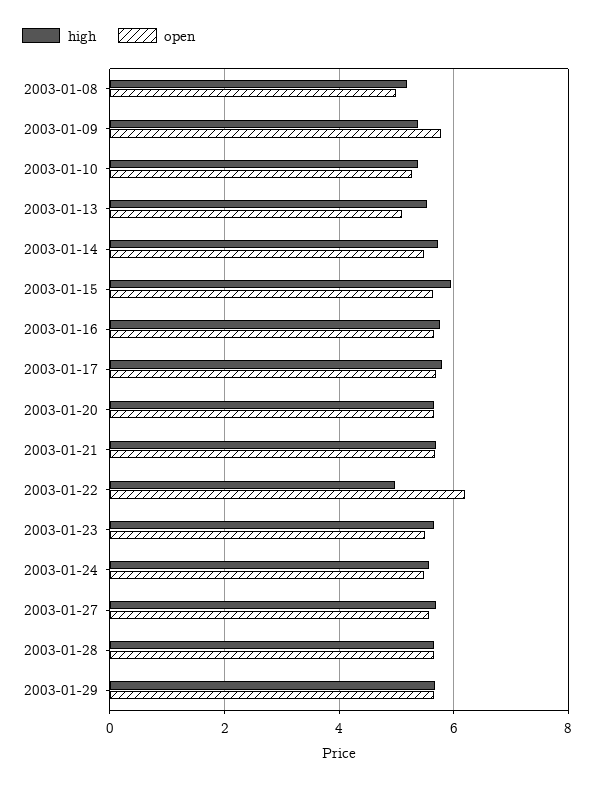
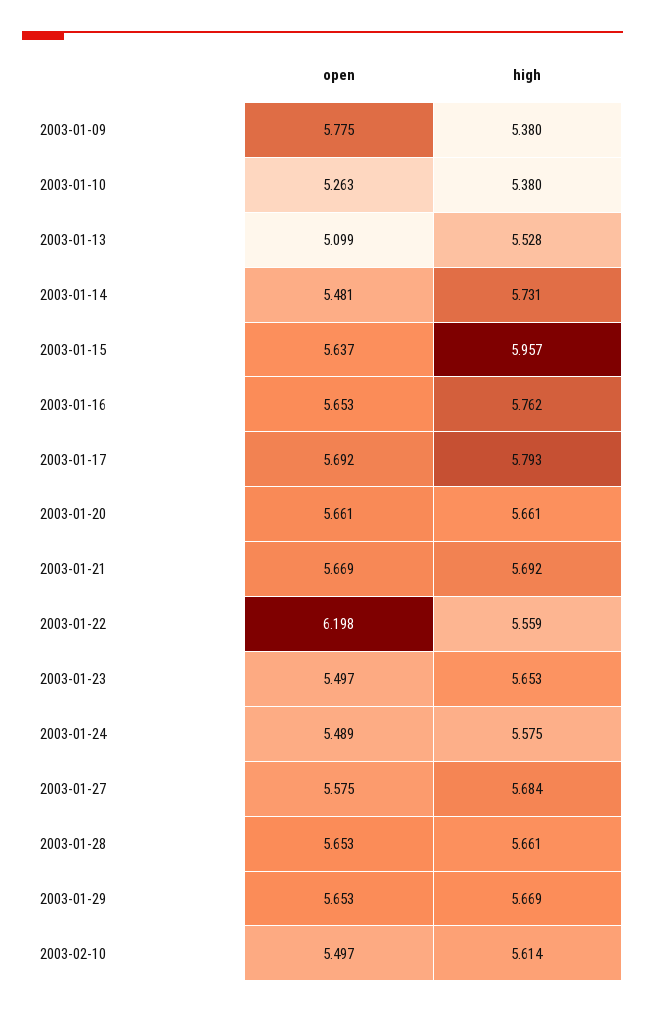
high, 2003-01-08: 5.2 -> none
open, 2003-01-08: 5 -> none
high, 2003-01-22: 5 -> 5.559
open, 2003-02-10: none -> 5.497
high, 2003-02-10: none -> 5.614

